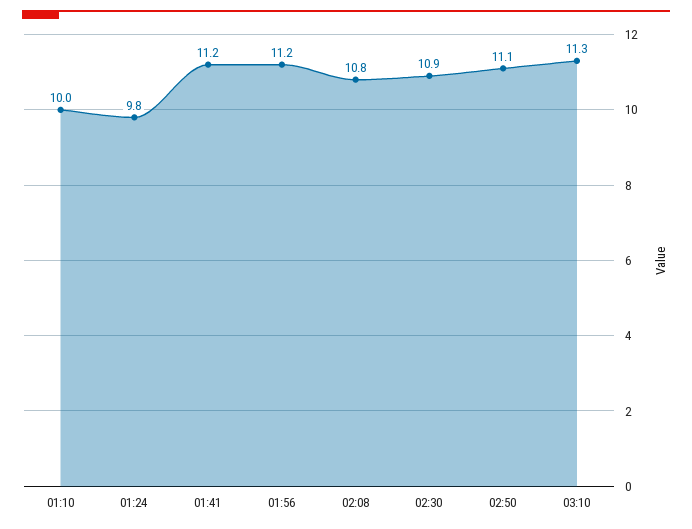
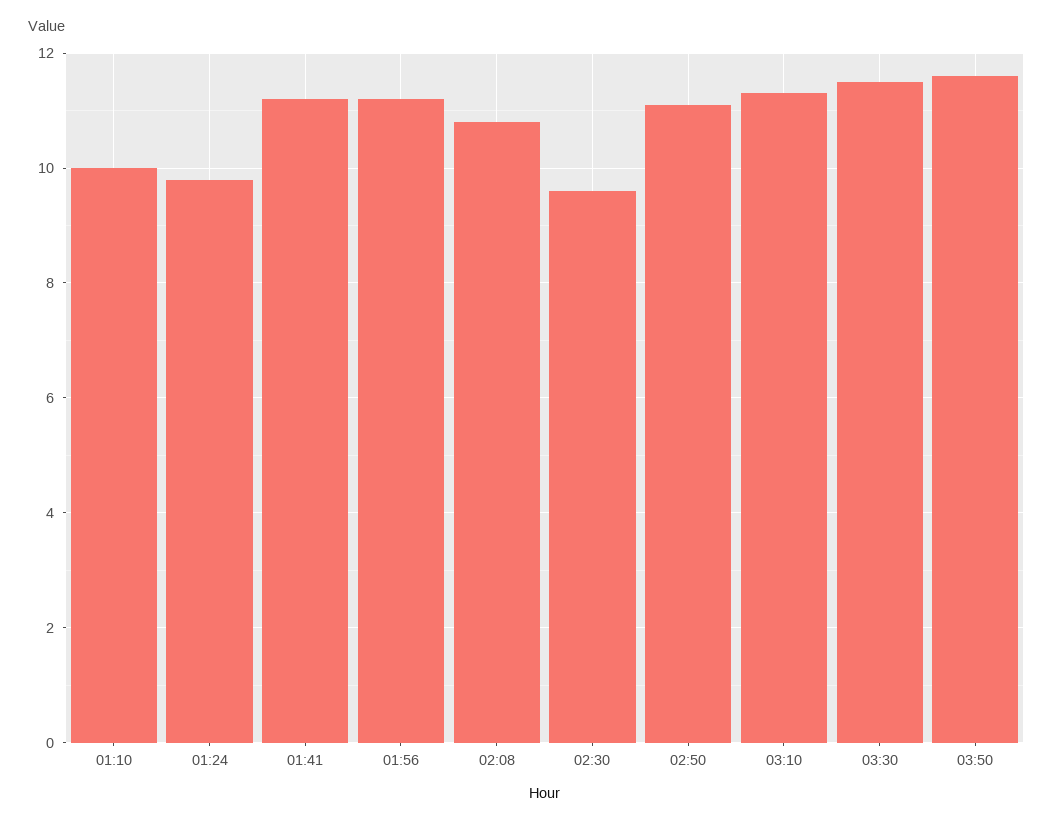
02:30: 10.9 -> 9.5
03:30: none -> 11.5
03:50: none -> 11.5

